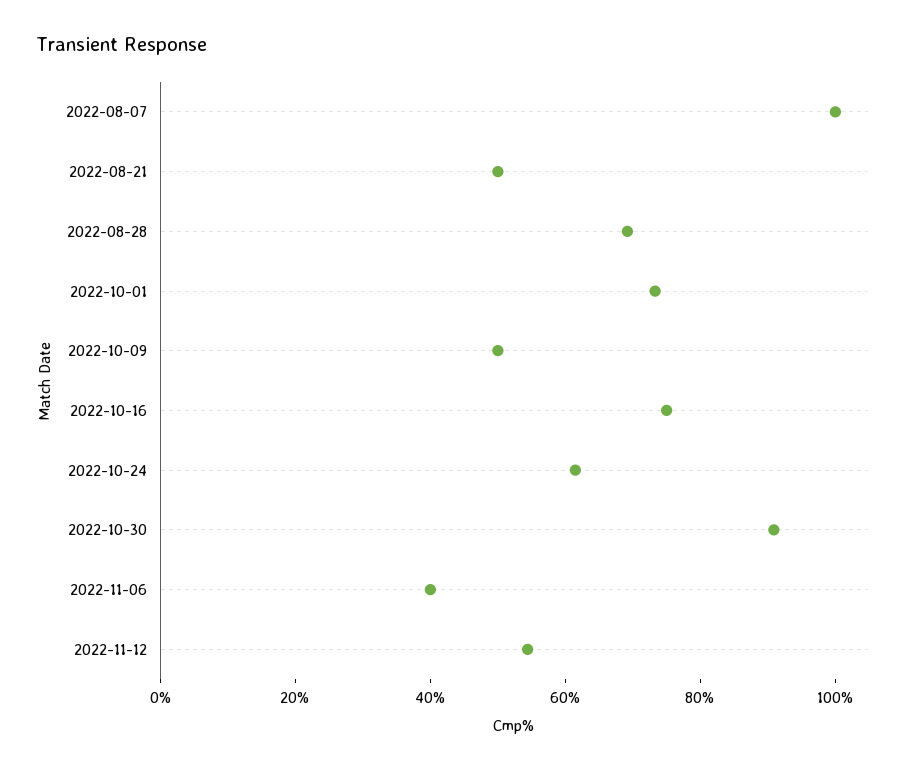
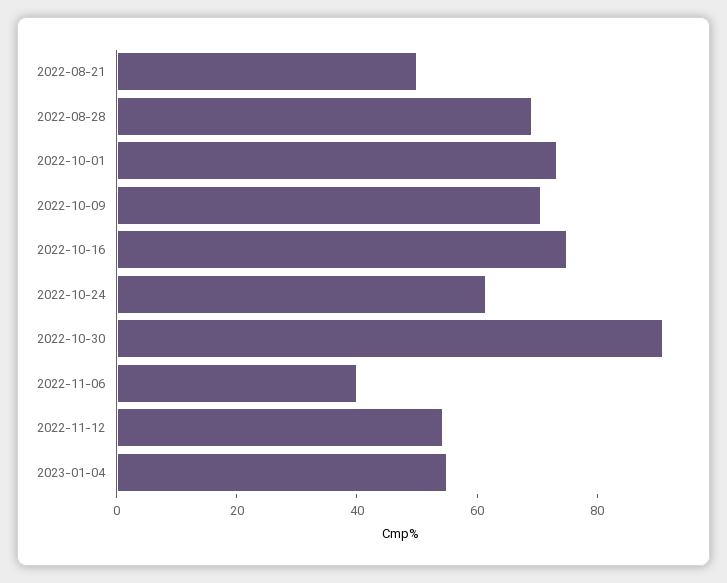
2022-08-07: 100 -> none
2022-10-09: 50 -> 70
2023-01-04: none -> 55

